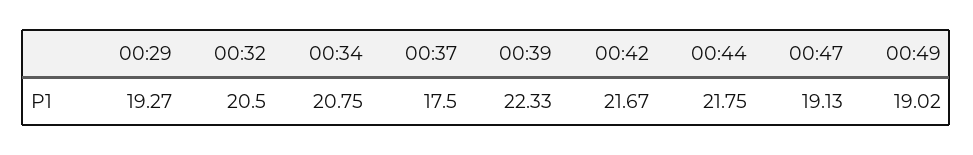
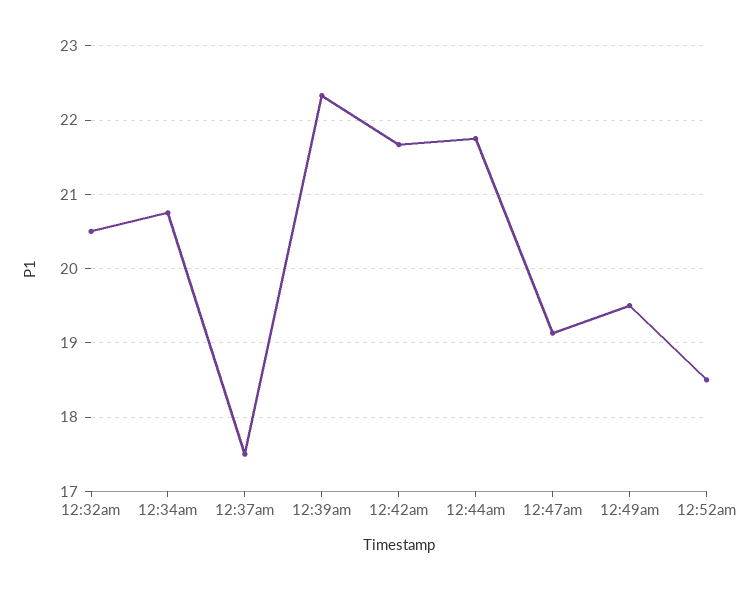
00:29: 19.27 -> none
00:49: 19.02 -> 19.5
12:52am: none -> 18.5

